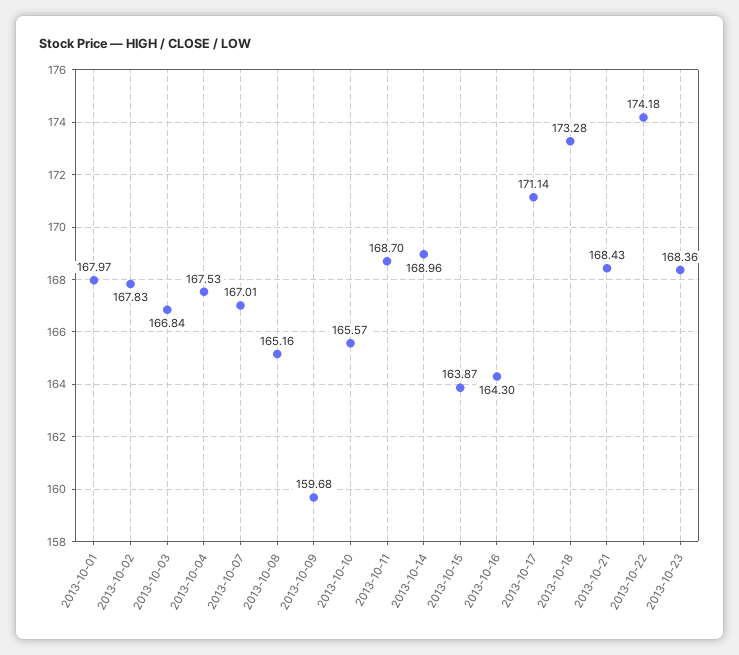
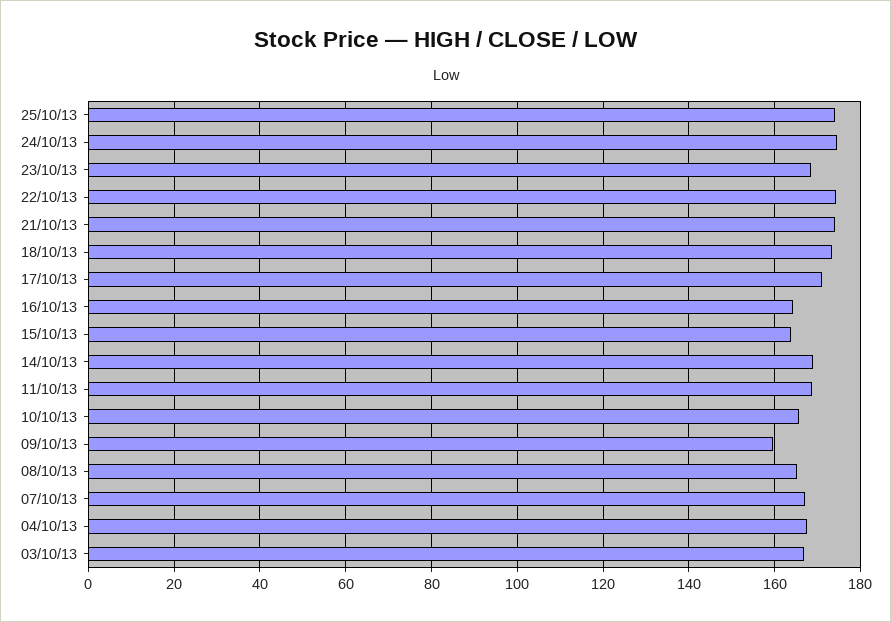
2013-10-01: 167.97 -> none
2013-10-02: 167.83 -> none
2013-10-21: 168.43 -> 174
25/10/13: none -> 174
24/10/13: none -> 174

